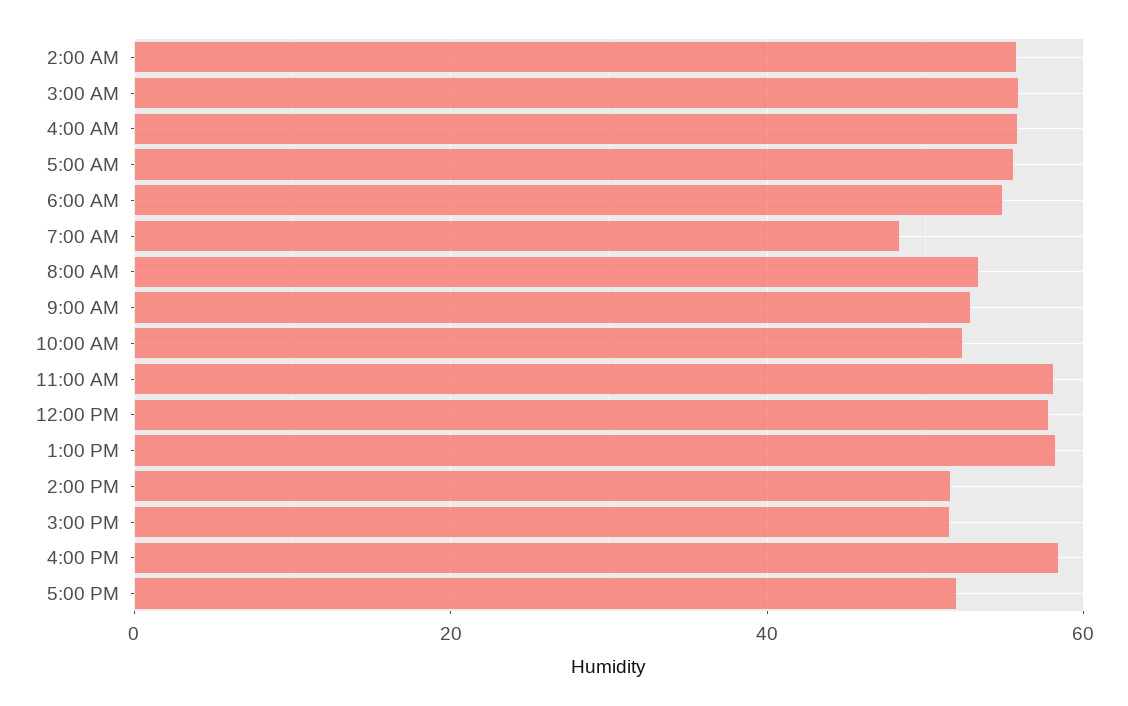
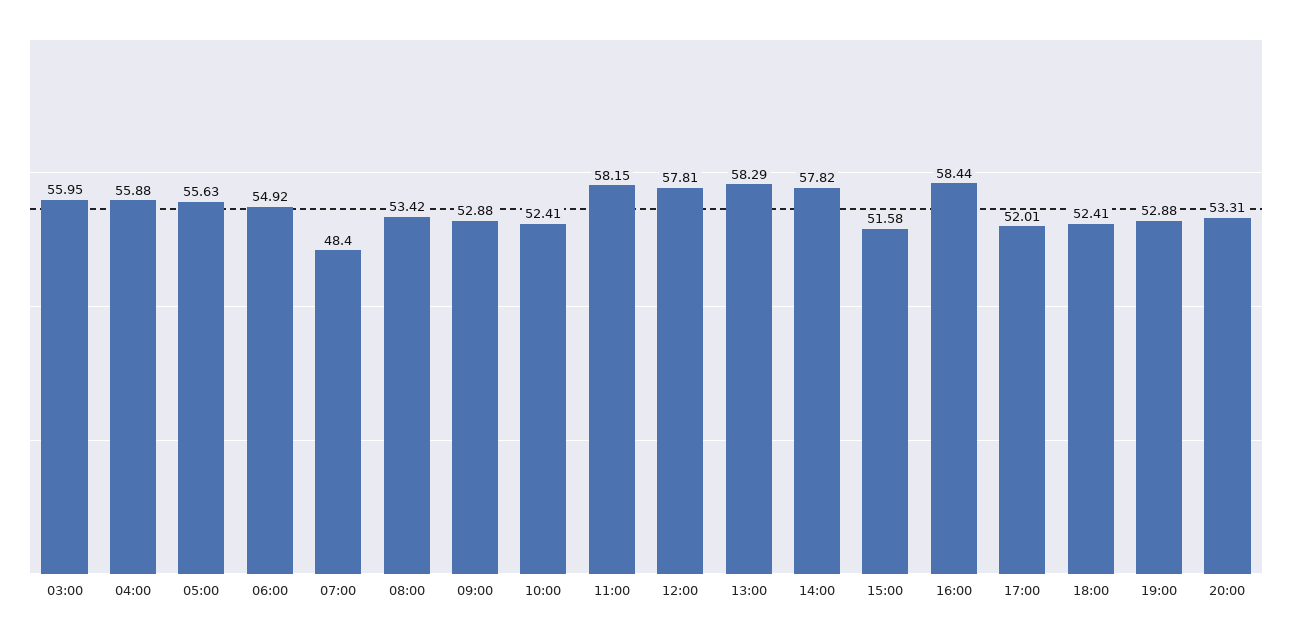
2:00 AM: 56 -> none
2:00 PM: 52 -> 57.82
18:00: none -> 52.41
19:00: none -> 52.88
20:00: none -> 53.31

